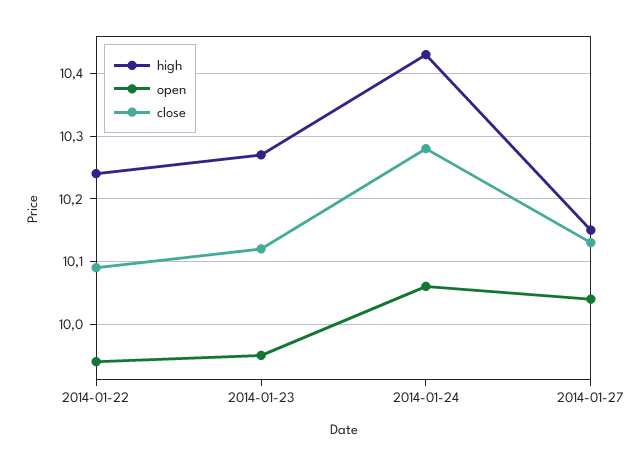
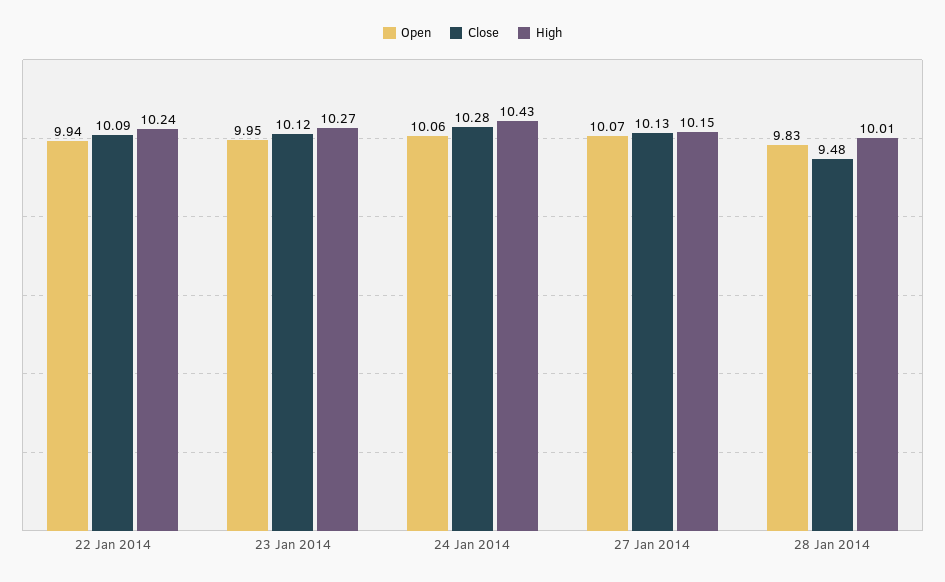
open, 2014-01-27: 10.04 -> 10.07
open, 28 Jan 2014: none -> 9.83
close, 28 Jan 2014: none -> 9.48
high, 28 Jan 2014: none -> 10.01

